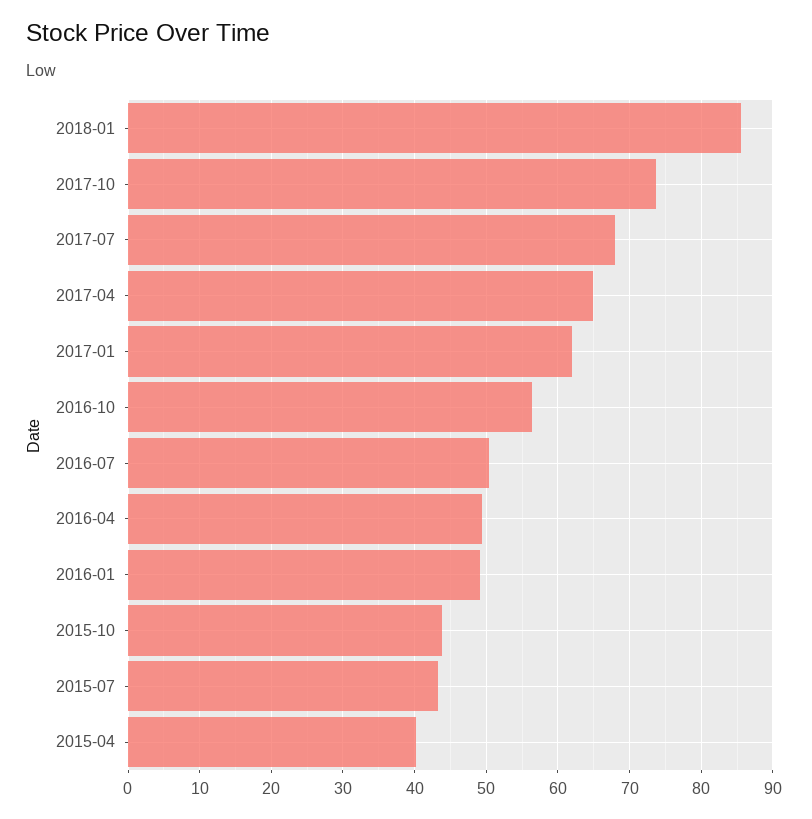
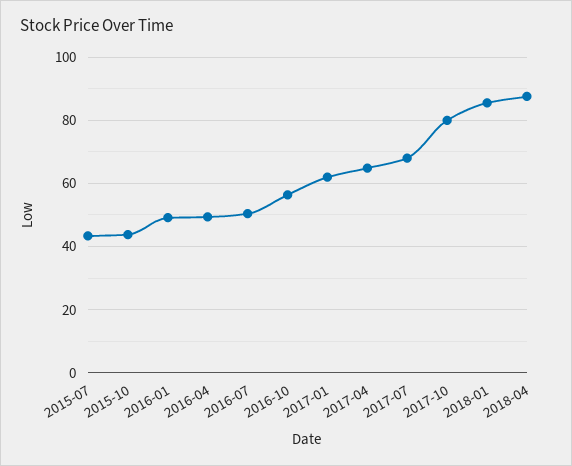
2017-10: 74 -> 80
2015-04: 40 -> none
2018-04: none -> 88

